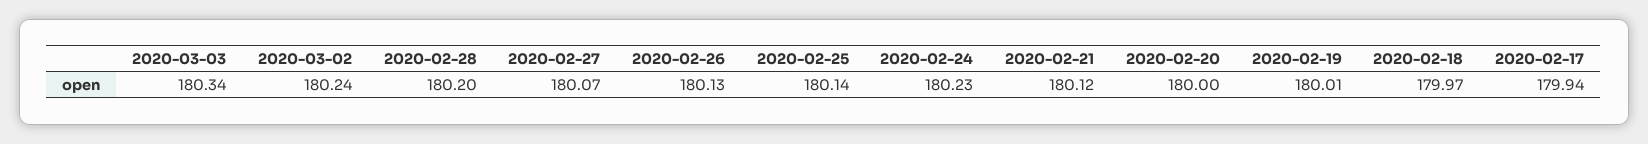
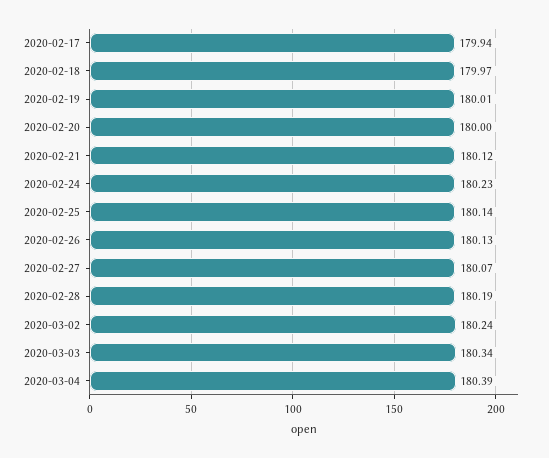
2020-02-28: 180.2 -> 180.19
2020-03-04: none -> 180.39

